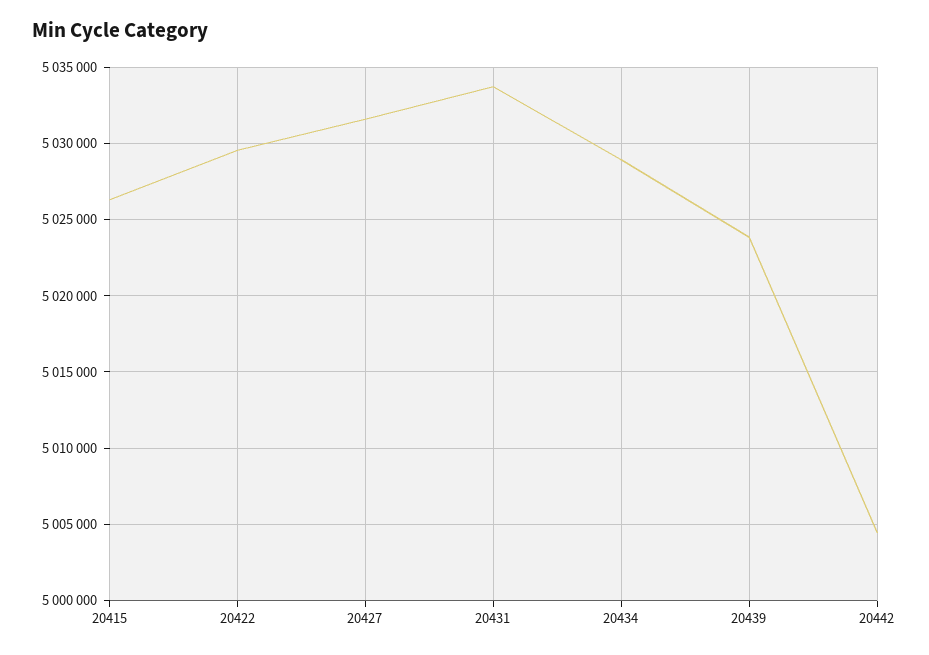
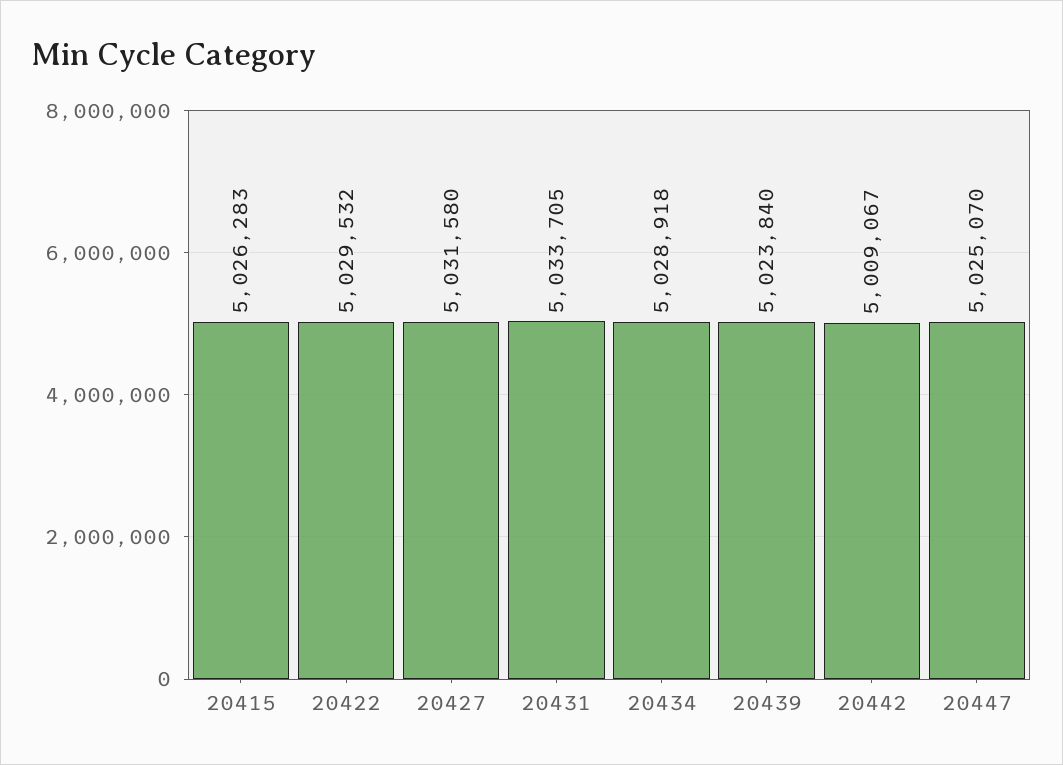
20442: 5004500 -> 5009067
20447: none -> 5025070

